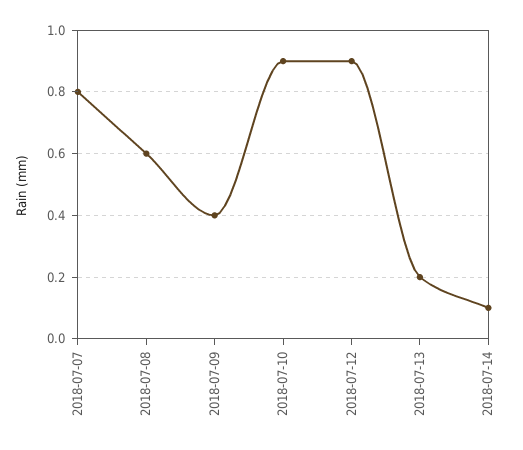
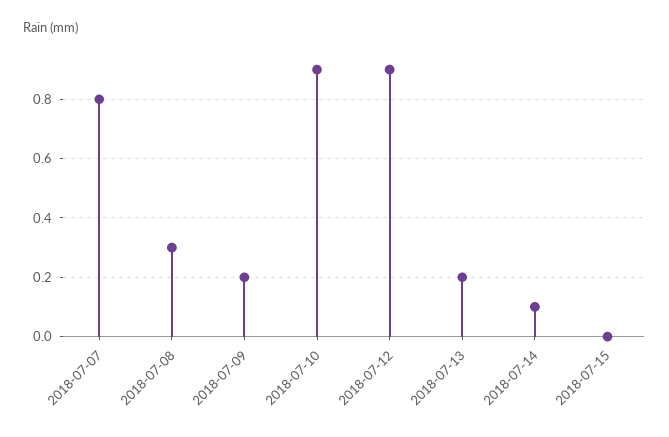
2018-07-08: 0.6 -> 0.3
2018-07-09: 0.4 -> 0.2
2018-07-15: none -> 0

